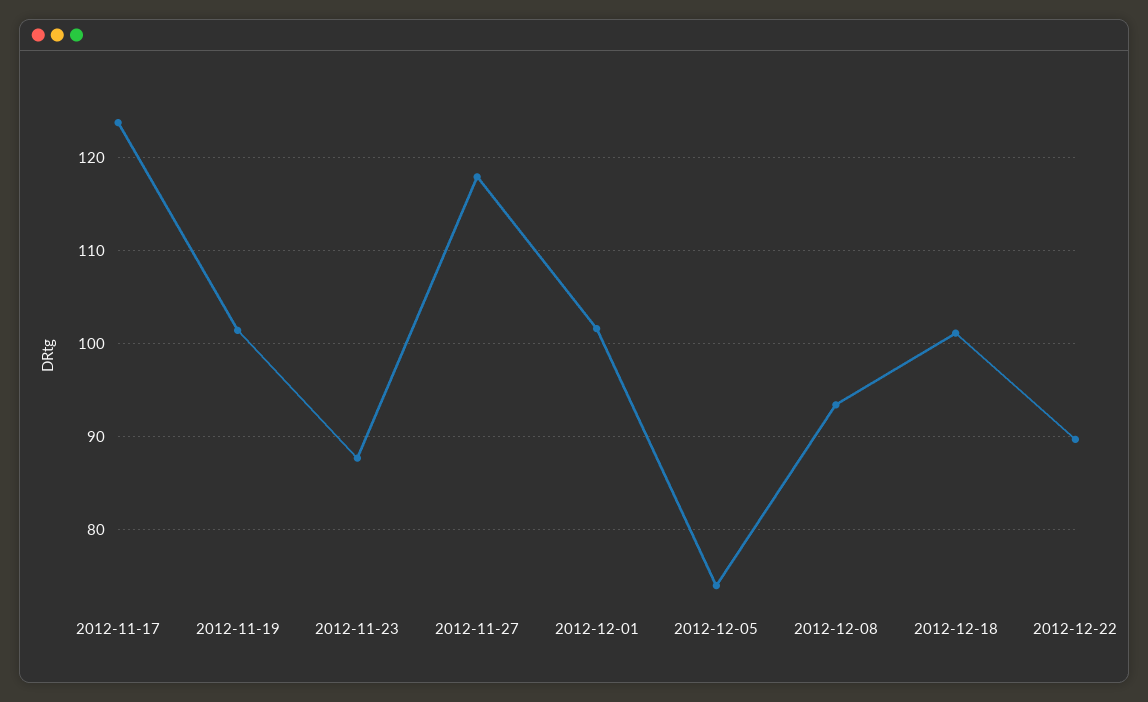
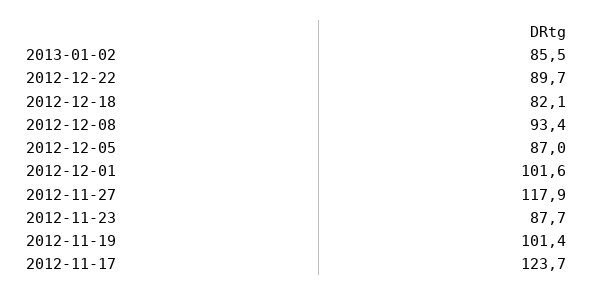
2012-12-05: 74 -> 87
2012-12-18: 101 -> 82.1
2013-01-02: none -> 85.5

